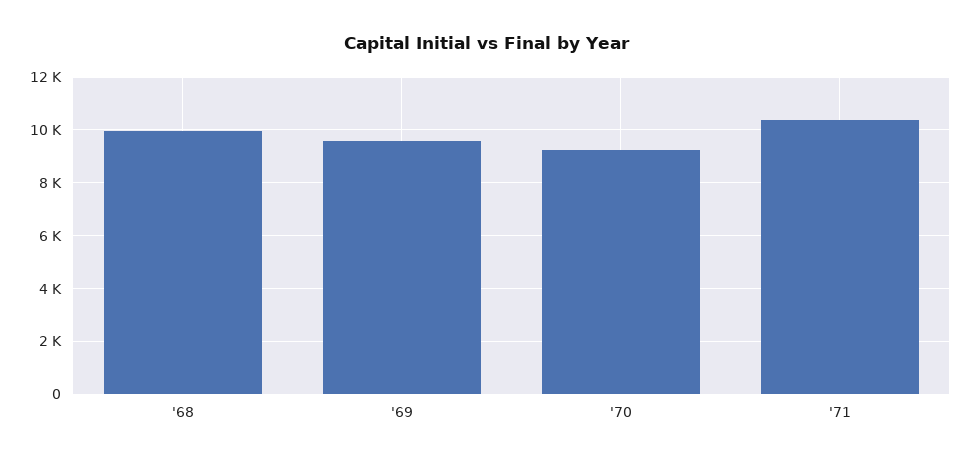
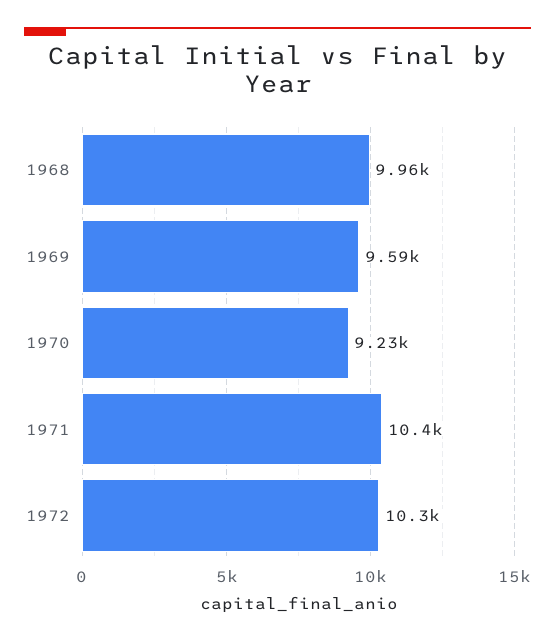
1972: none -> 10300

